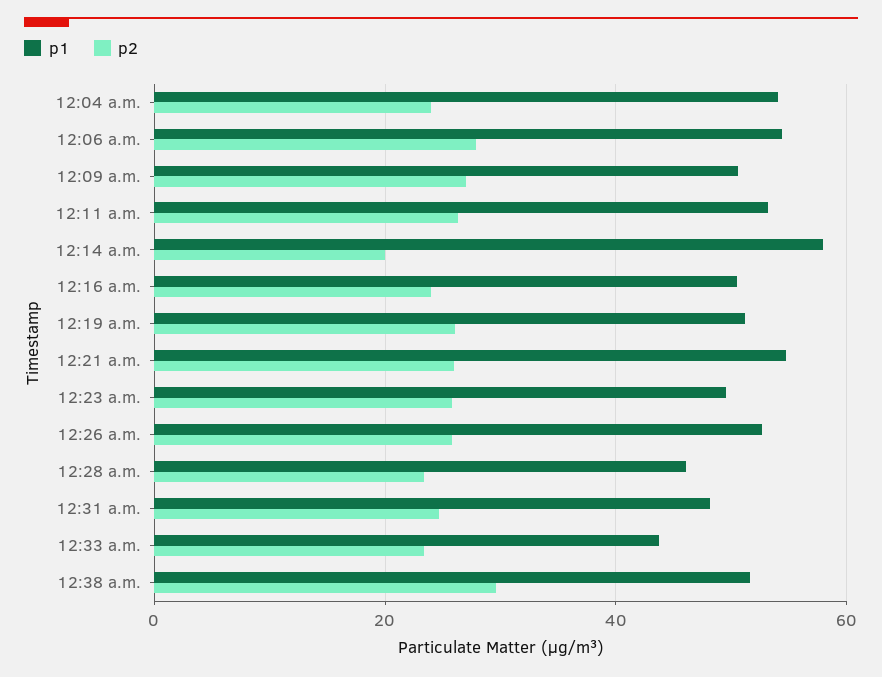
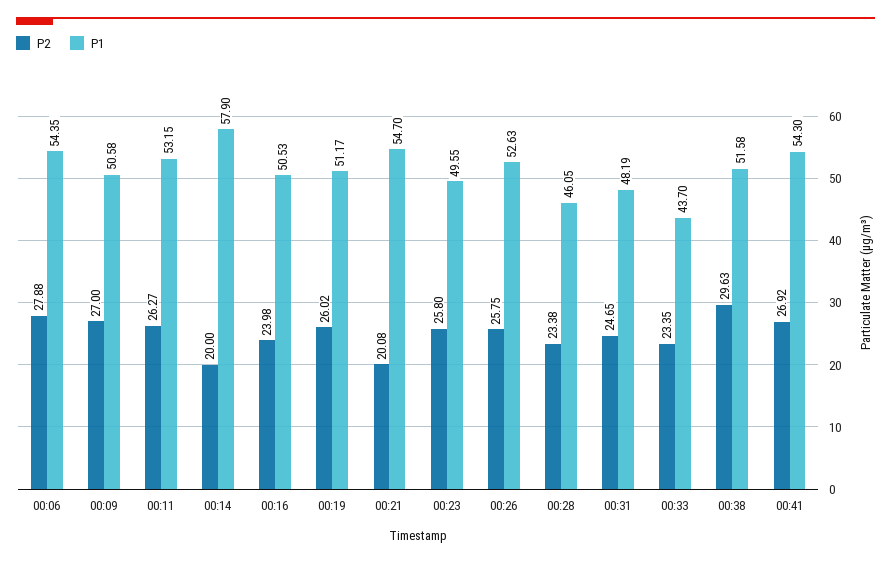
p1, 12:04 a.m.: 54 -> none
p2, 12:04 a.m.: 24 -> none
p2, 12:21 a.m.: 26 -> 20.08
p2, 00:41: none -> 26.92
p1, 00:41: none -> 54.3

